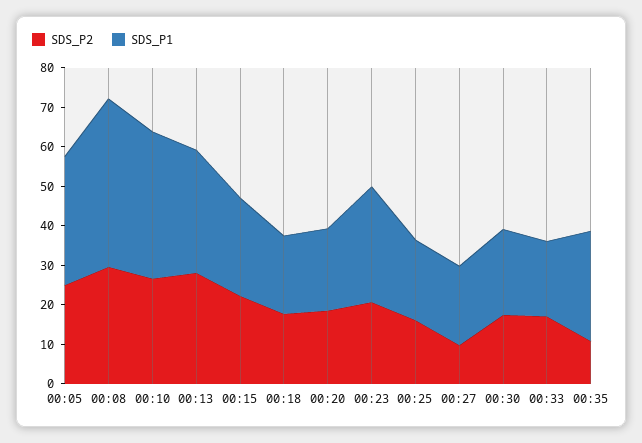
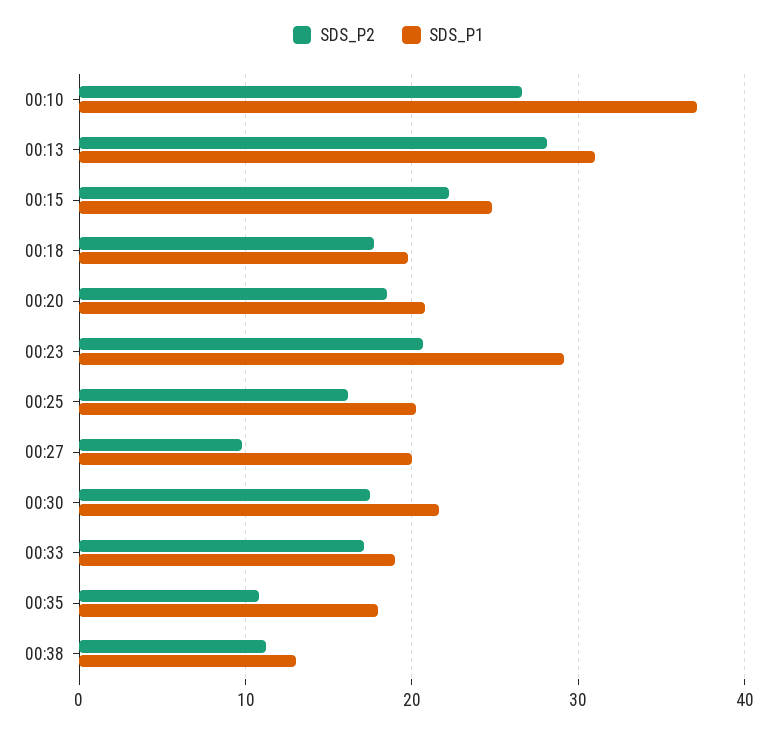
SDS_P2, 00:05: 25 -> none
SDS_P1, 00:05: 32.5 -> none
SDS_P2, 00:08: 30 -> none
SDS_P1, 00:08: 42.5 -> none
SDS_P1, 00:35: 27.5 -> 18
SDS_P2, 00:38: none -> 11
SDS_P1, 00:38: none -> 13

